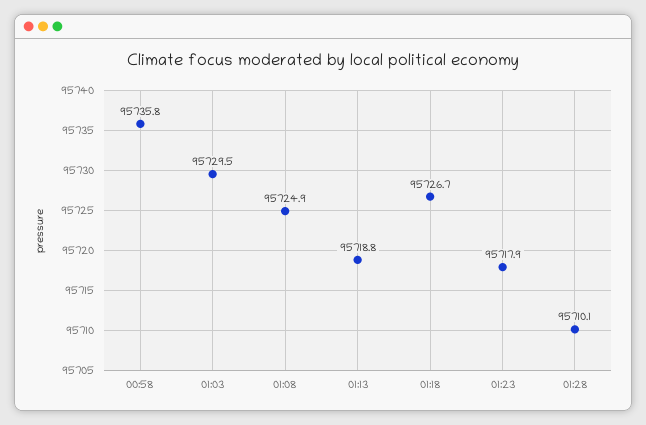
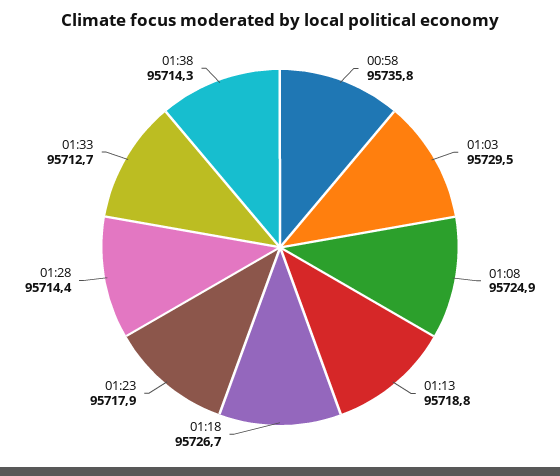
01:28: 95710.1 -> 95714.4
01:33: none -> 95712.7
01:38: none -> 95714.3

